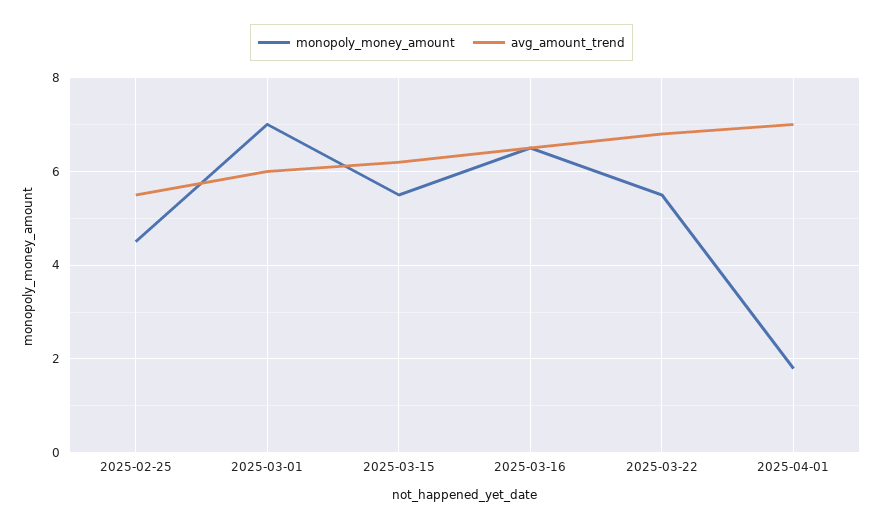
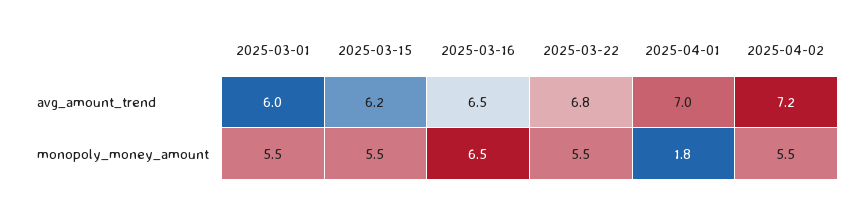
monopoly_money_amount, 2025-02-25: 4.5 -> none
avg_amount_trend, 2025-02-25: 5.5 -> none
monopoly_money_amount, 2025-03-01: 7 -> 5.5
avg_amount_trend, 2025-04-02: none -> 7.2
monopoly_money_amount, 2025-04-02: none -> 5.5

